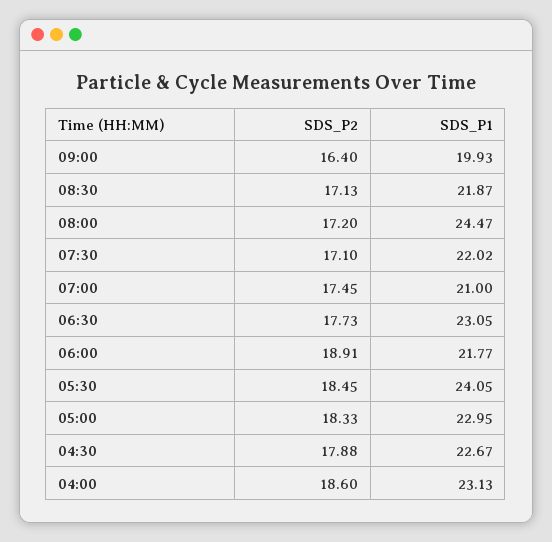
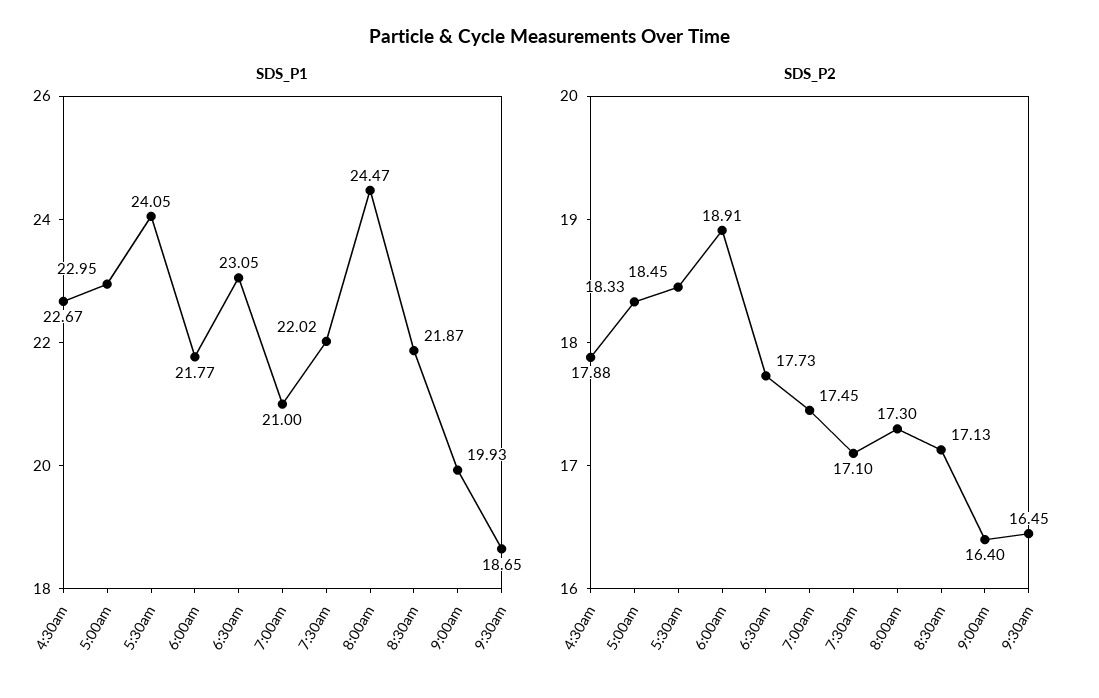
SDS_P2, 08:00: 17.2 -> 17.3
SDS_P2, 04:00: 18.6 -> none
SDS_P1, 04:00: 23.13 -> none
SDS_P1, 9:30am: none -> 18.65
SDS_P2, 9:30am: none -> 16.45

